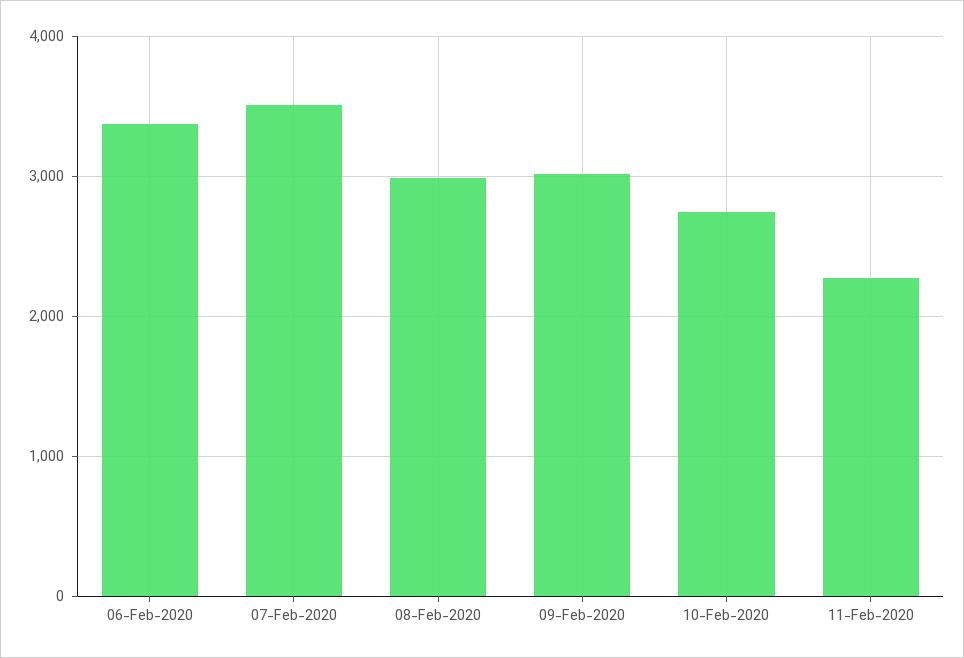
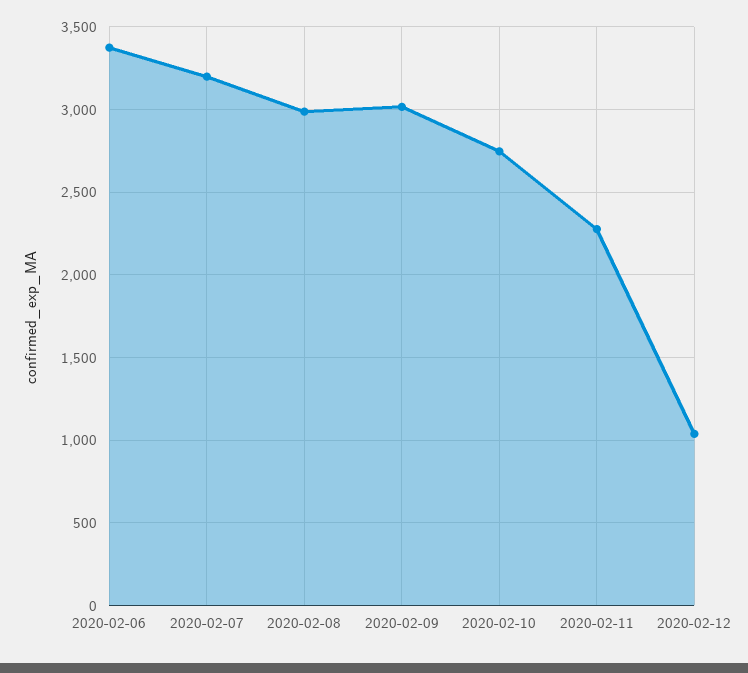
07-Feb-2020: 3500 -> 3200
2020-02-12: none -> 1050

